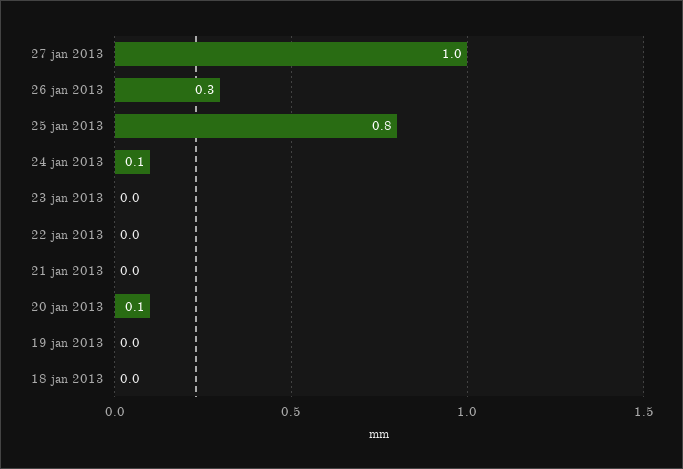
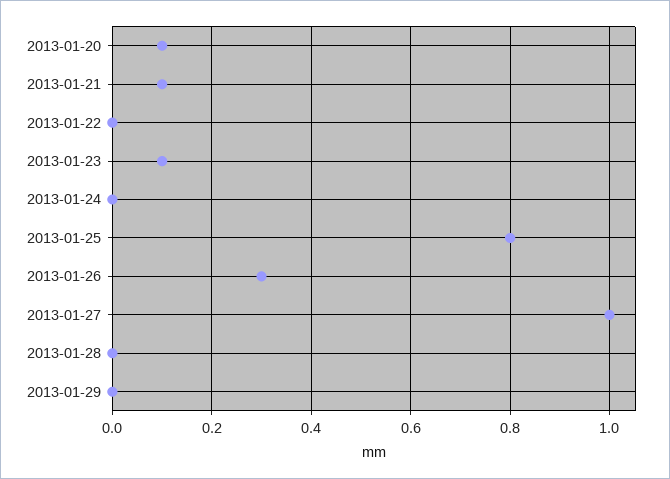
24 jan 2013: 0.1 -> 0
23 jan 2013: 0 -> 0.1
21 jan 2013: 0 -> 0.1
19 jan 2013: 0 -> none
18 jan 2013: 0 -> none
2013-01-28: none -> 0
2013-01-29: none -> 0

